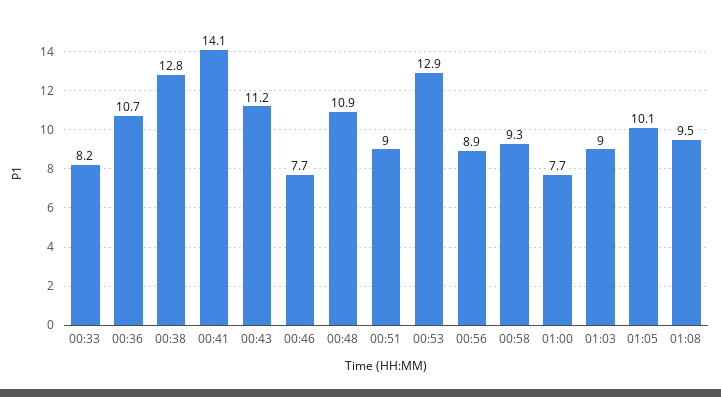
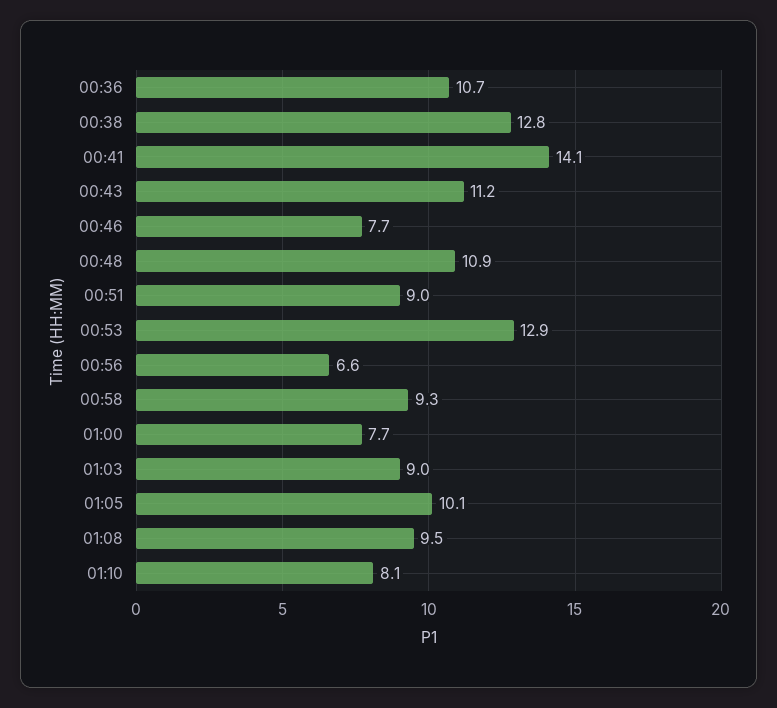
00:33: 8.2 -> none
00:56: 8.9 -> 6.6
01:10: none -> 8.1

